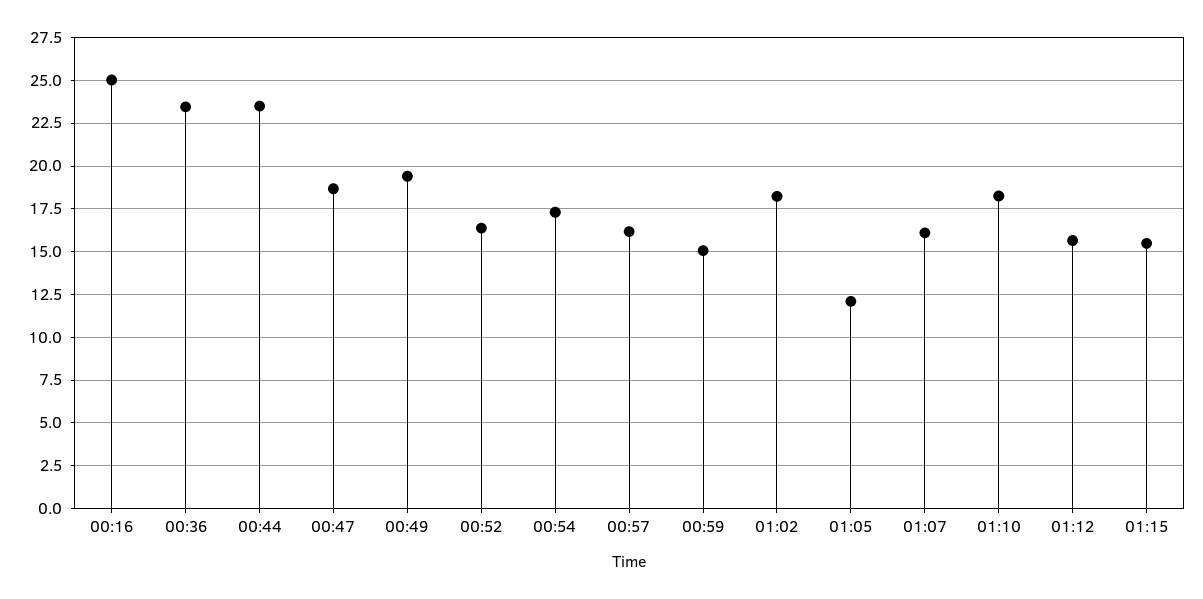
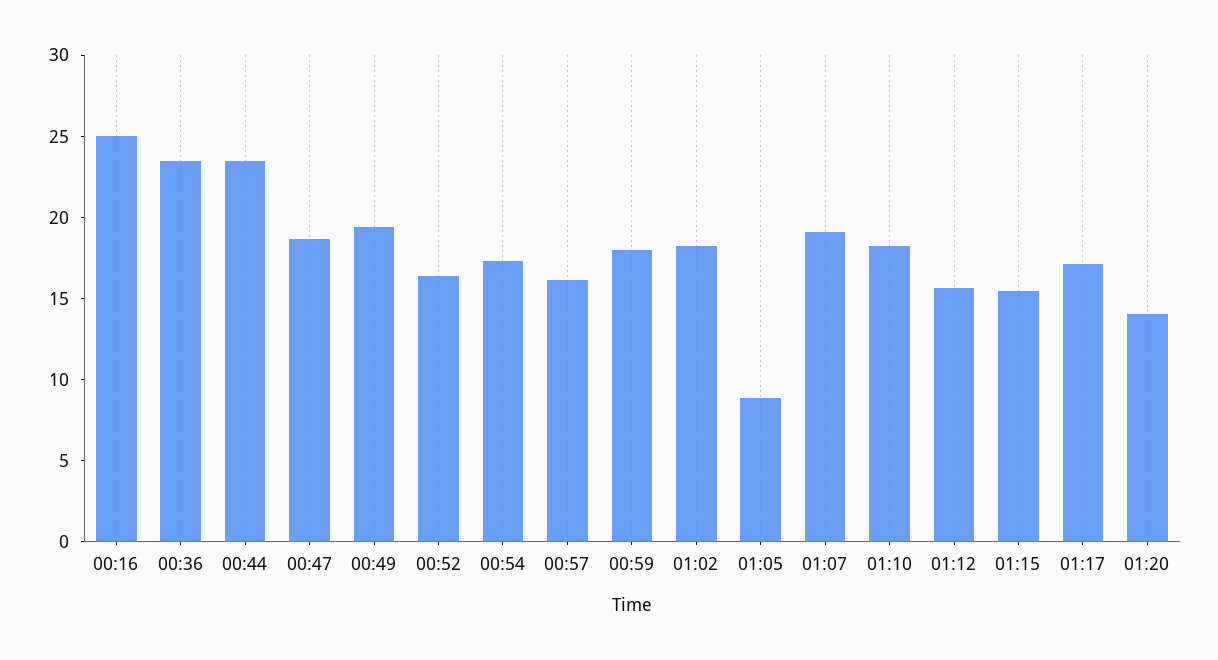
00:59: 15 -> 18
01:05: 12 -> 9
01:07: 16 -> 19
01:17: none -> 17
01:20: none -> 14

